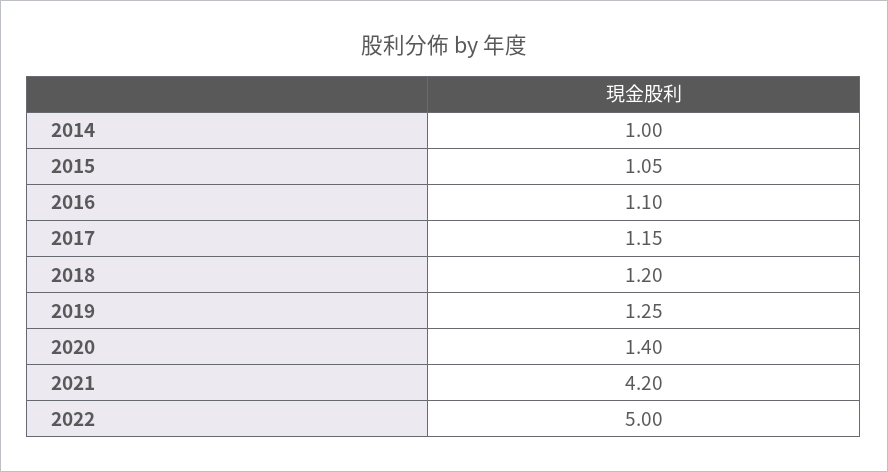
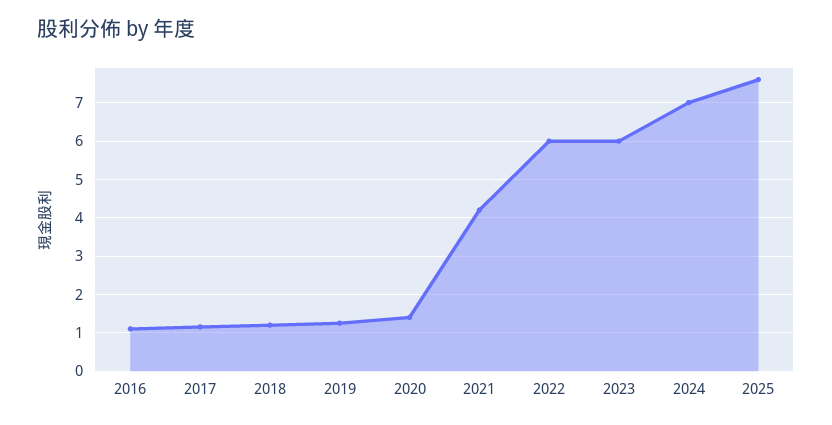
2014: 1 -> none
2015: 1.05 -> none
2022: 5 -> 6
2023: none -> 6
2024: none -> 7
2025: none -> 7.6

